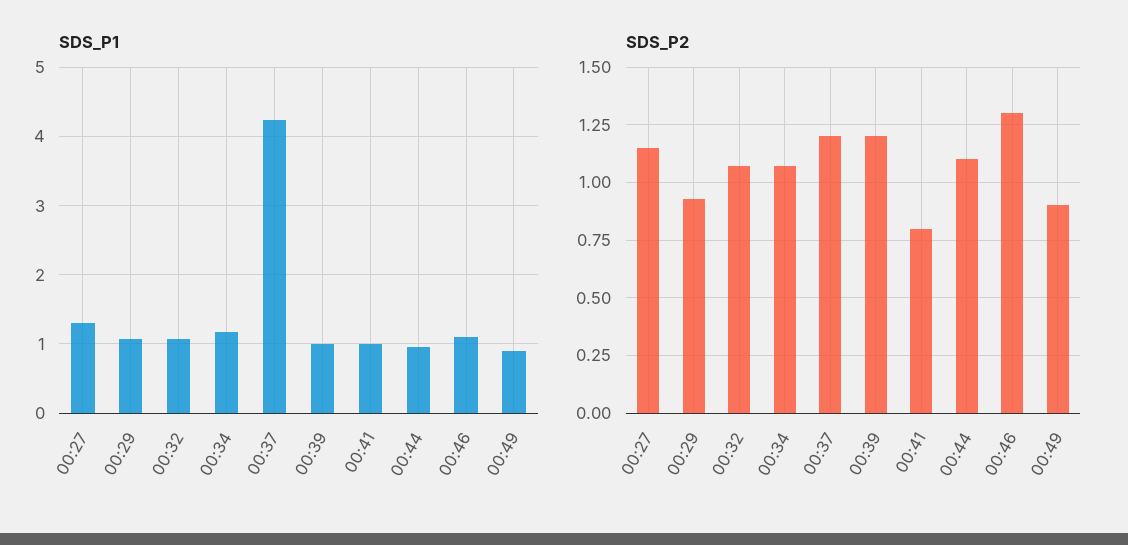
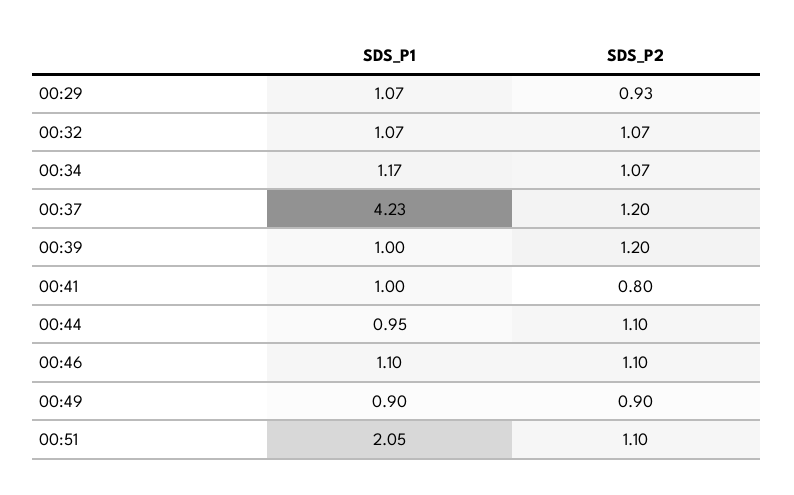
SDS_P1, 00:27: 1.3 -> none
SDS_P2, 00:27: 1.15 -> none
SDS_P2, 00:46: 1.3 -> 1.1
SDS_P1, 00:51: none -> 2.05
SDS_P2, 00:51: none -> 1.1

